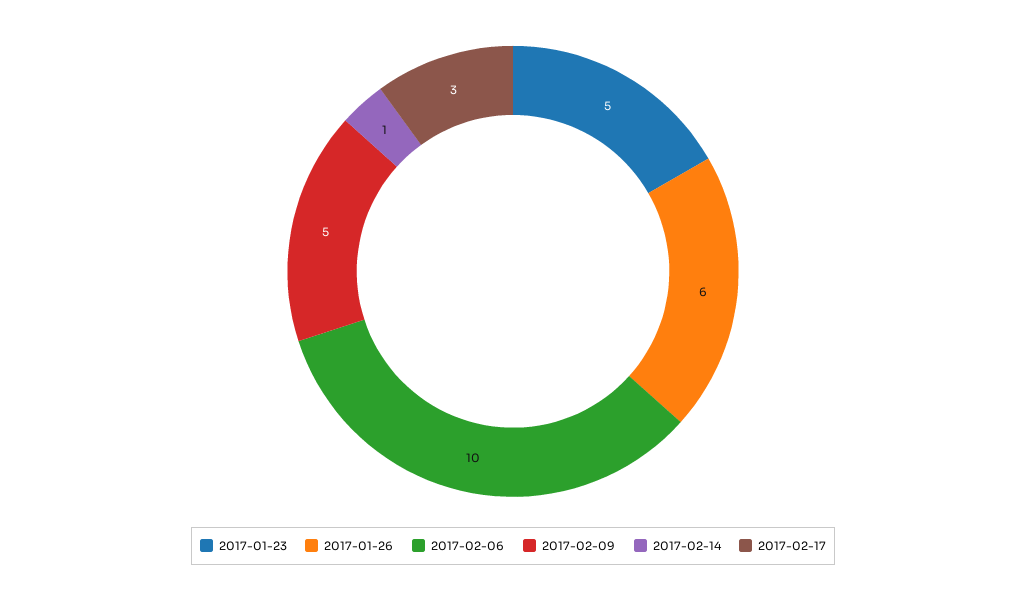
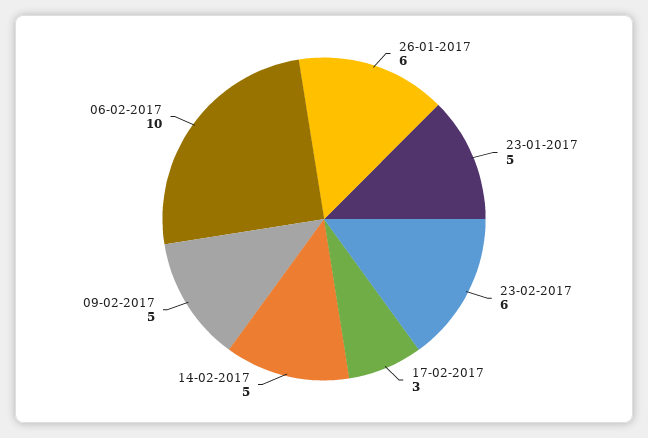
2017-02-14: 1 -> 5
23-02-2017: none -> 6

